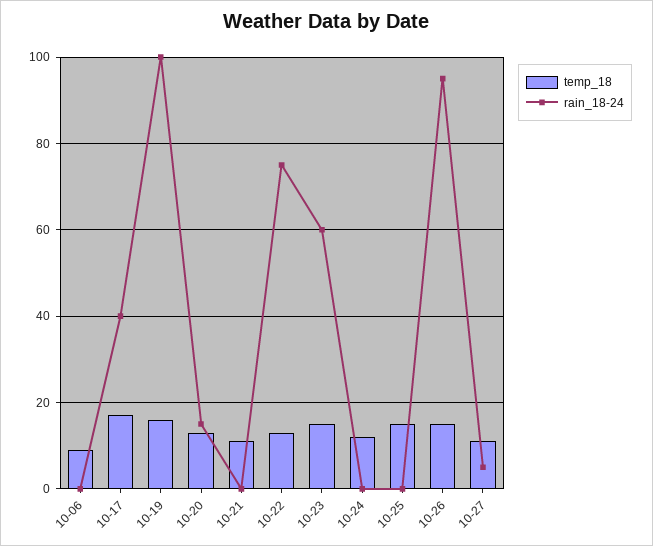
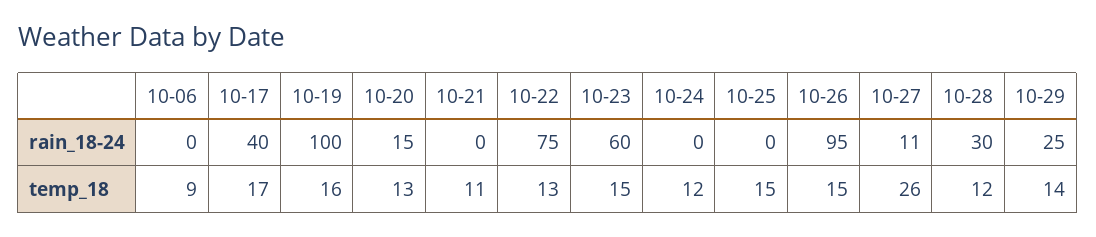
temp_18, 10-27: 10 -> 26
rain_18-24, 10-27: 5 -> 11
rain_18-24, 10-28: none -> 30
rain_18-24, 10-29: none -> 25
temp_18, 10-28: none -> 12
temp_18, 10-29: none -> 14

